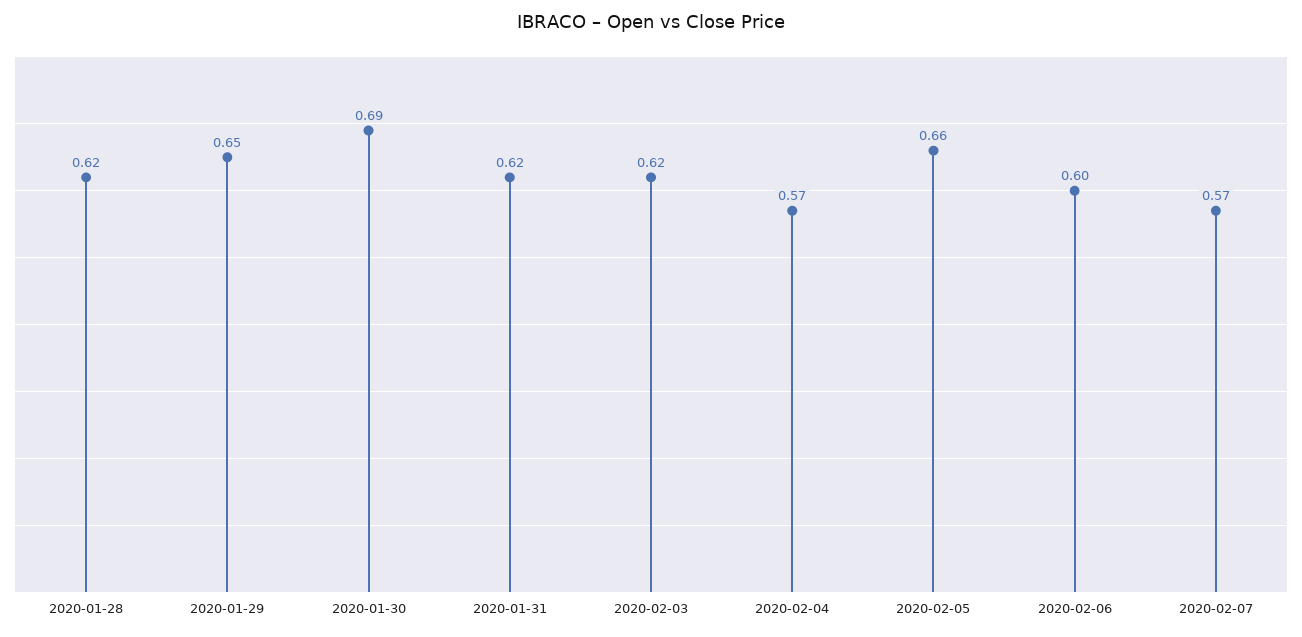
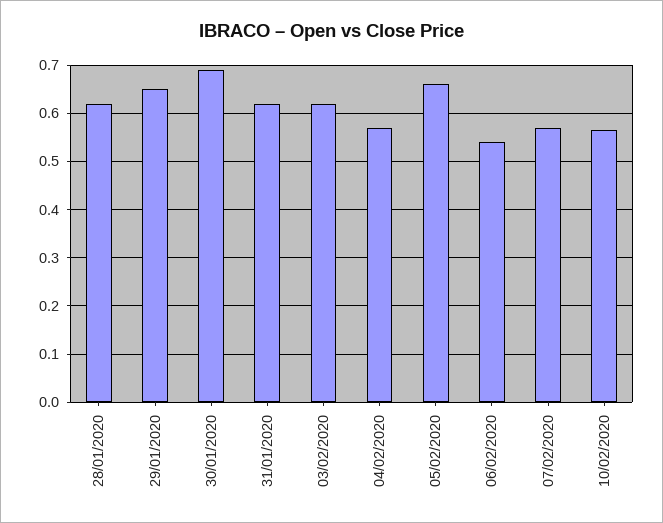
2020-02-06: 0.6 -> 0.54
10/02/2020: none -> 0.56

